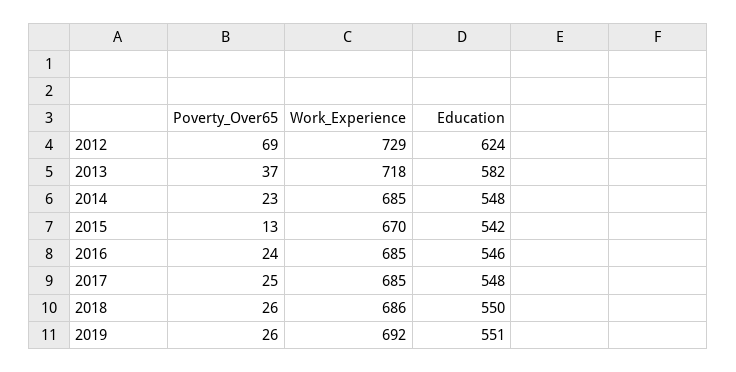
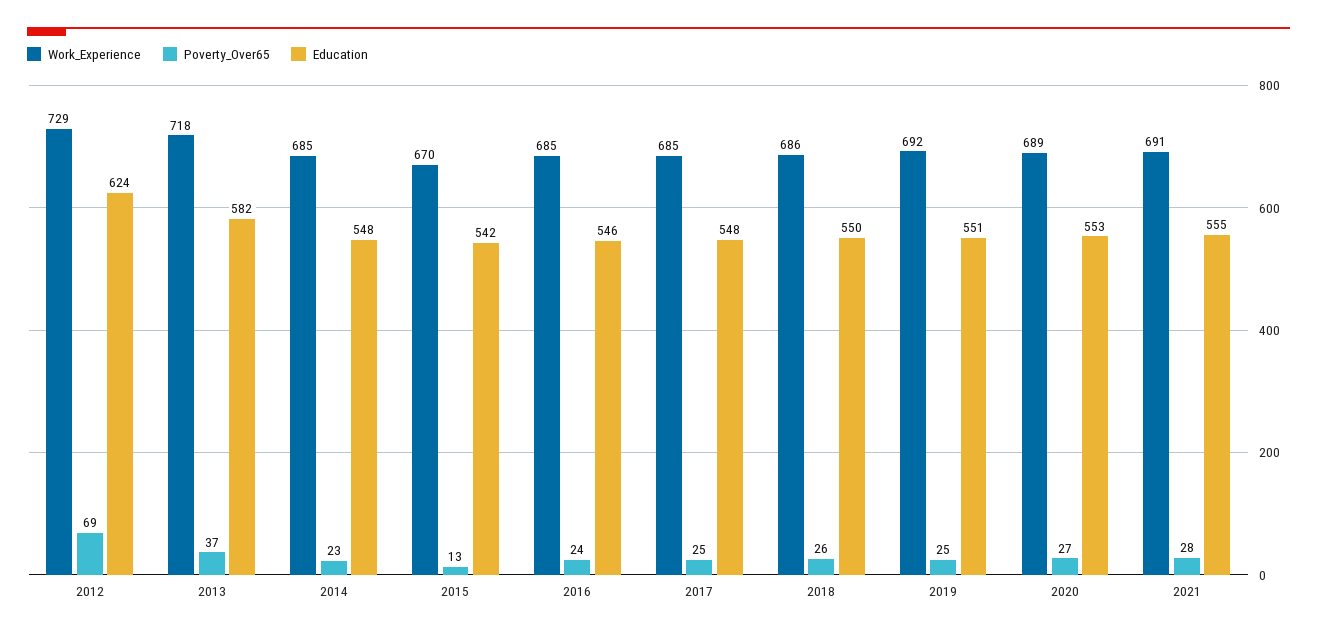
Poverty_Over65, 2019: 26 -> 25
Work_Experience, 2020: none -> 689
Poverty_Over65, 2020: none -> 27
Education, 2020: none -> 553
Work_Experience, 2021: none -> 691
Poverty_Over65, 2021: none -> 28
Education, 2021: none -> 555

